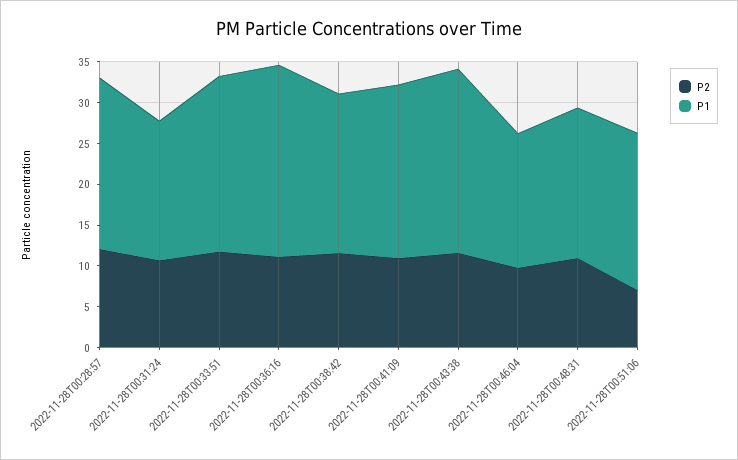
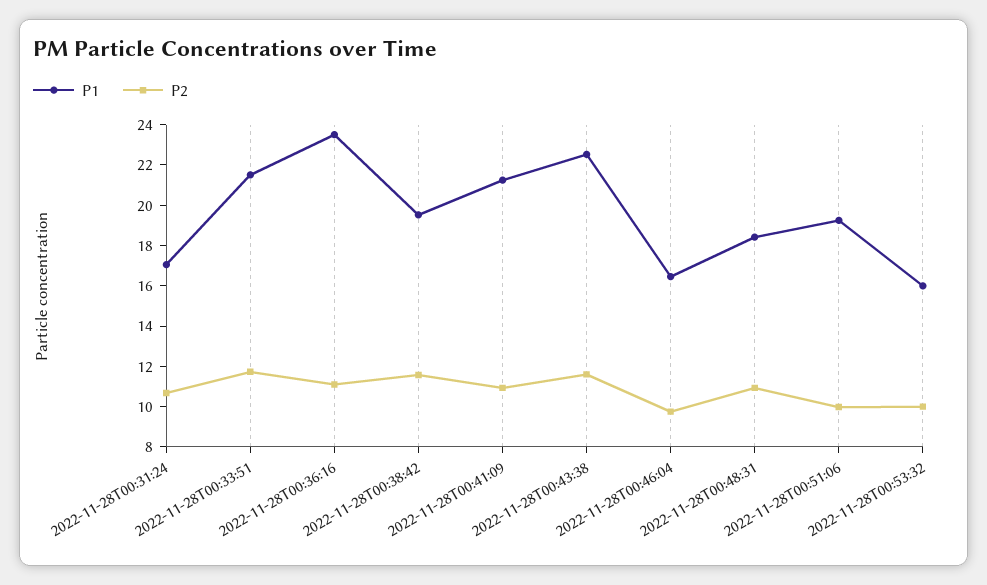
P2, 2022-11-28T00:28:57: 12 -> none
P1, 2022-11-28T00:28:57: 21 -> none
P2, 2022-11-28T00:51:06: 7 -> 10
P1, 2022-11-28T00:53:32: none -> 16
P2, 2022-11-28T00:53:32: none -> 10

